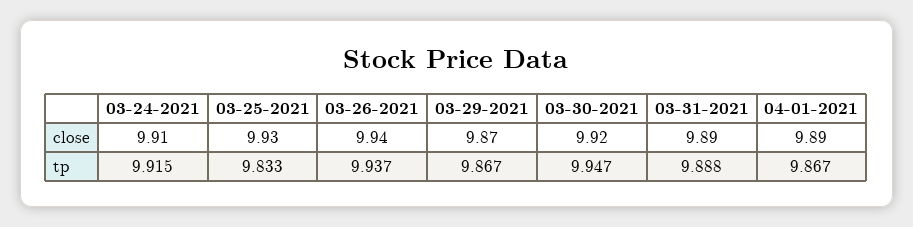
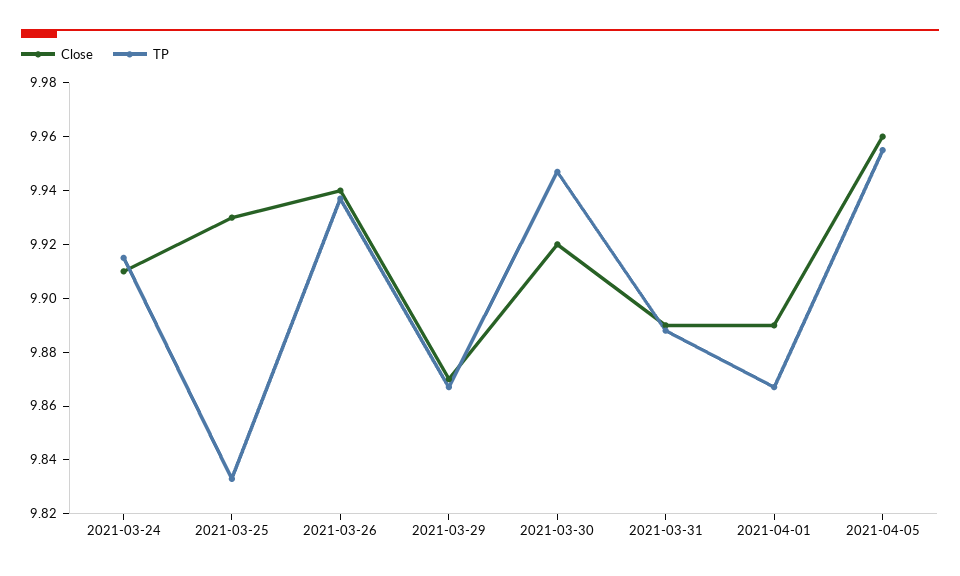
close, 2021-04-05: none -> 9.96
tp, 2021-04-05: none -> 9.955

